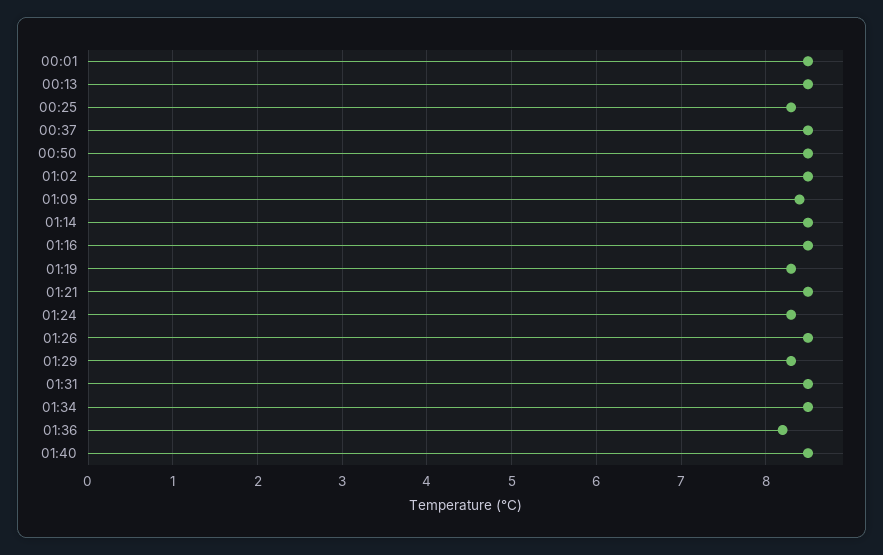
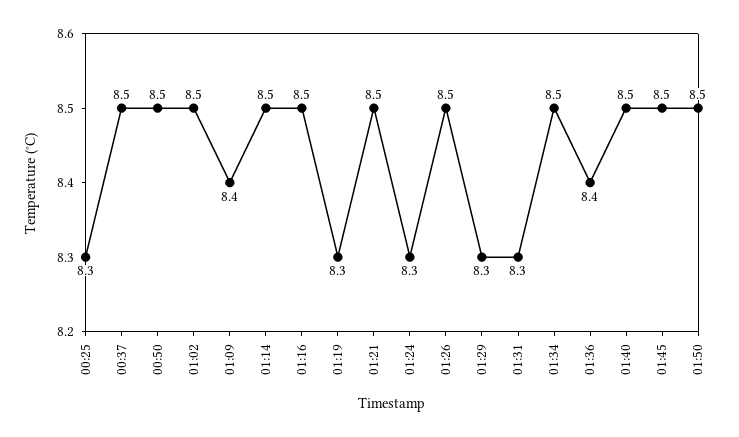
00:01: 8.5 -> none
00:13: 8.5 -> none
01:31: 8.5 -> 8.3
01:36: 8.2 -> 8.4
01:45: none -> 8.5
01:50: none -> 8.5

